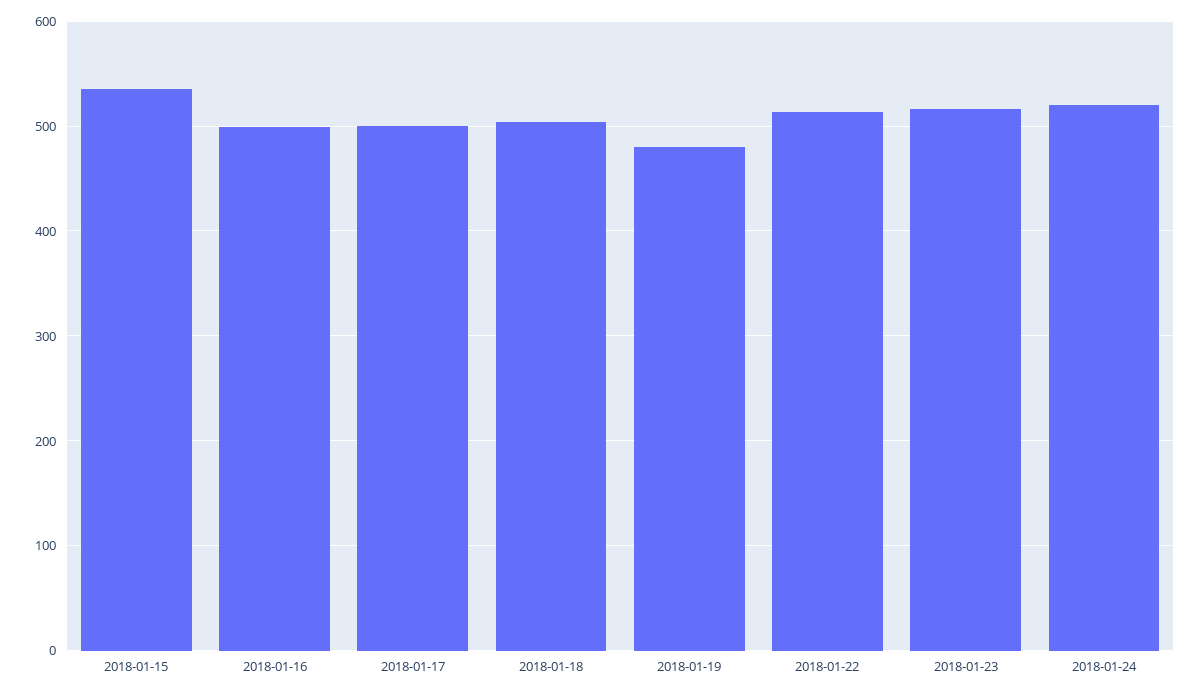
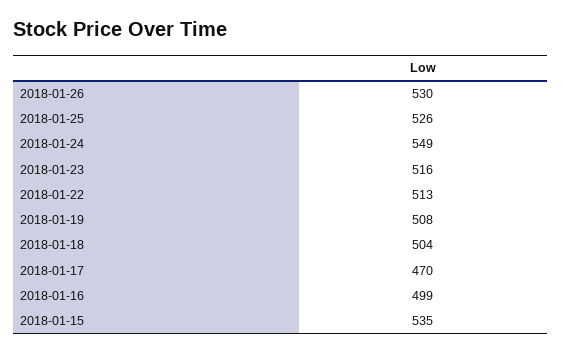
2018-01-17: 500 -> 470
2018-01-19: 480 -> 508
2018-01-24: 520 -> 549
2018-01-26: none -> 530
2018-01-25: none -> 526

